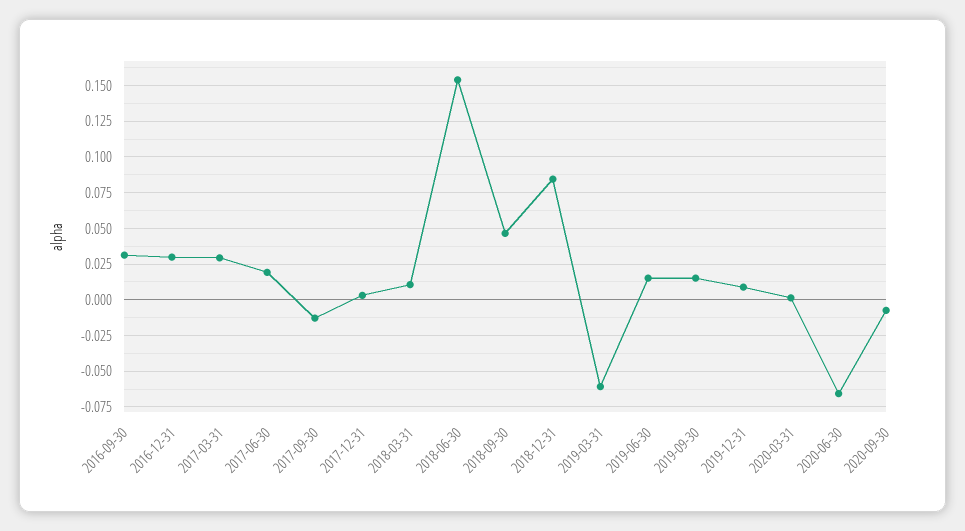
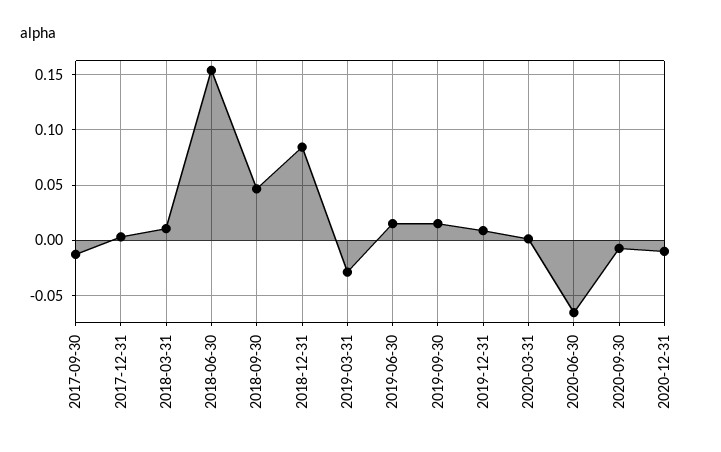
2016-09-30: 0.03 -> none
2016-12-31: 0.03 -> none
2017-03-31: 0.03 -> none
2017-06-30: 0.02 -> none
2019-03-31: -0.06 -> -0.03
2020-12-31: none -> -0.01

